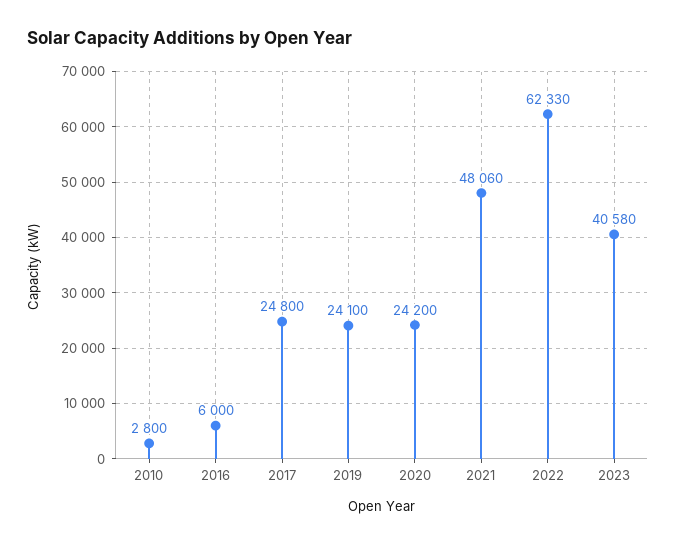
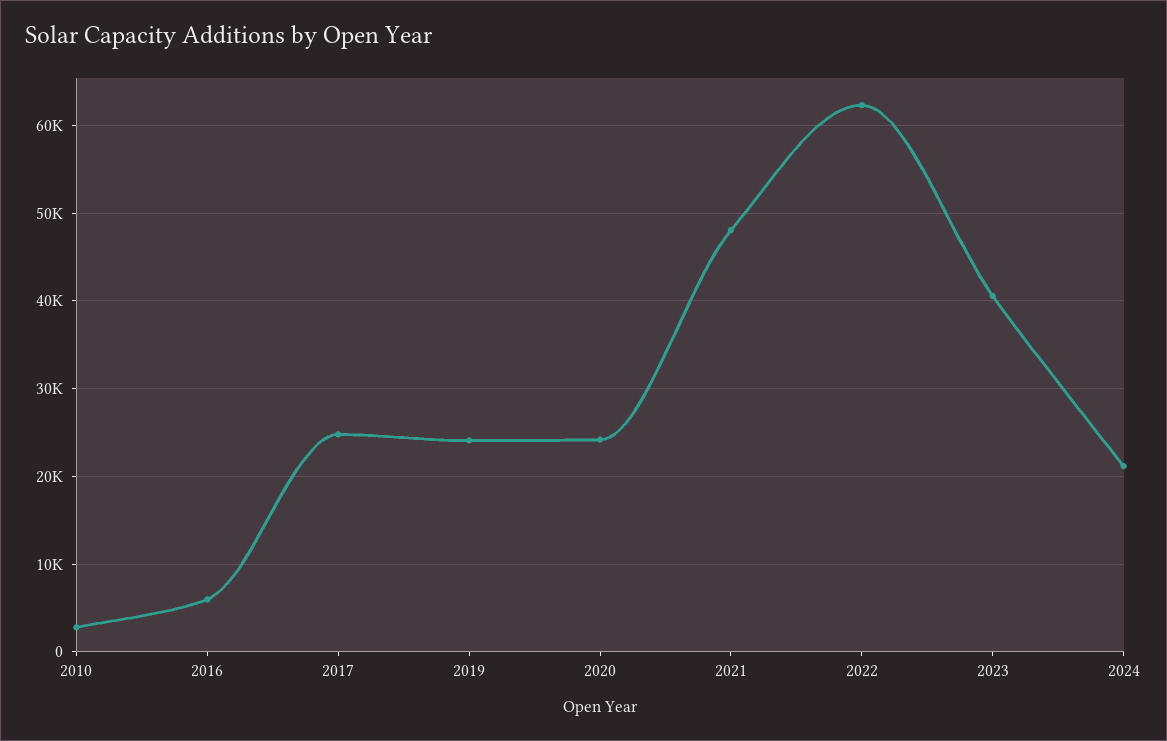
2024: none -> 21000

